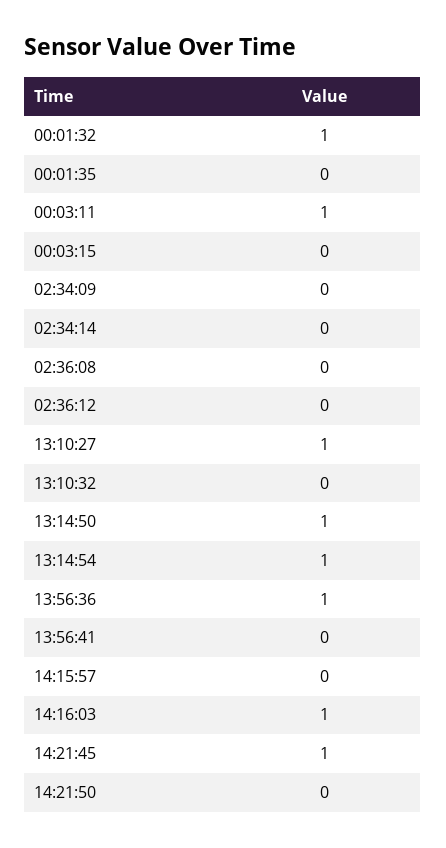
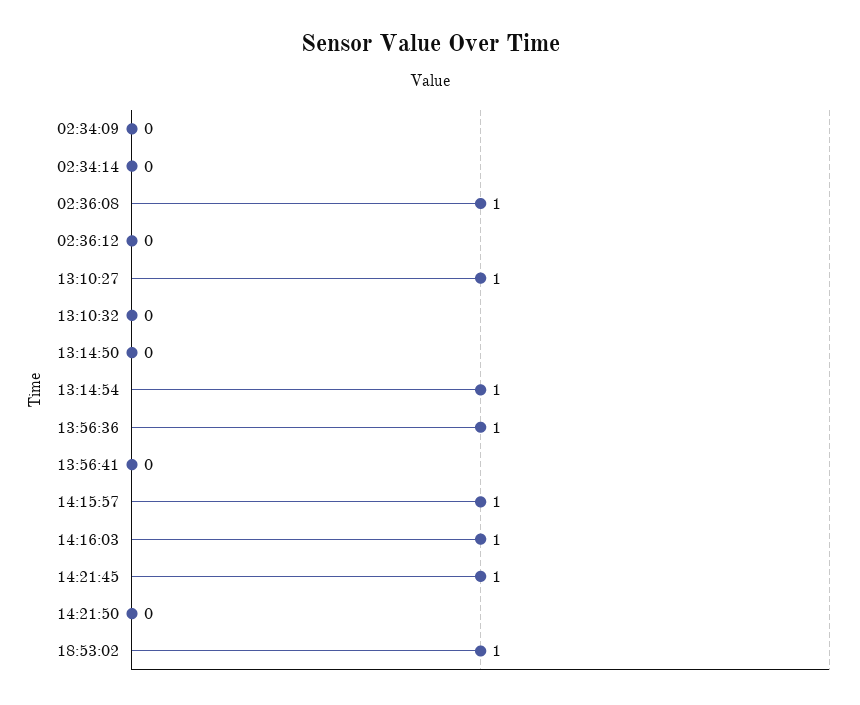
00:01:32: 1 -> none
00:01:35: 0 -> none
00:03:11: 1 -> none
00:03:15: 0 -> none
02:36:08: 0 -> 1
13:14:50: 1 -> 0
14:15:57: 0 -> 1
18:53:02: none -> 1

